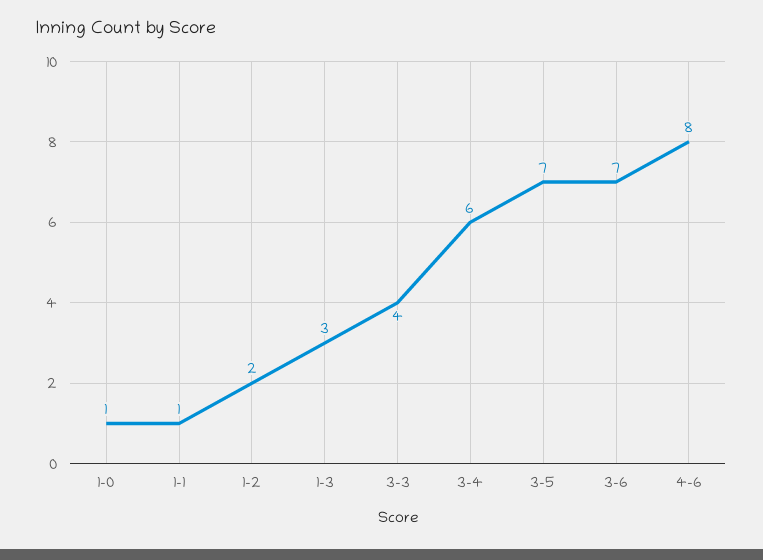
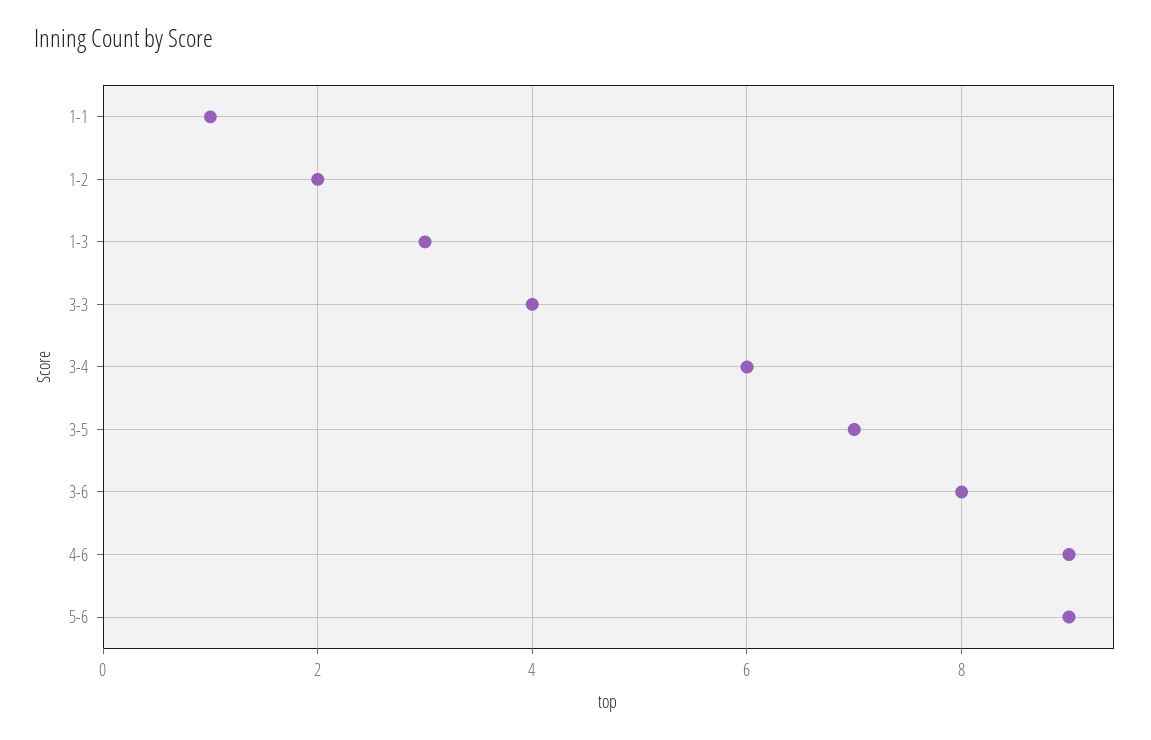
1-0: 1 -> none
3-6: 7 -> 8
4-6: 8 -> 9
5-6: none -> 9

